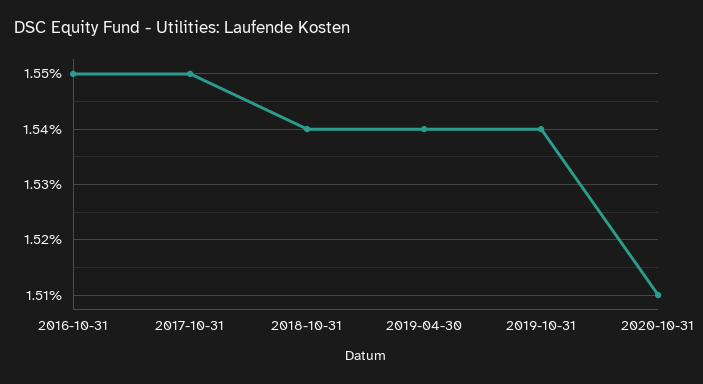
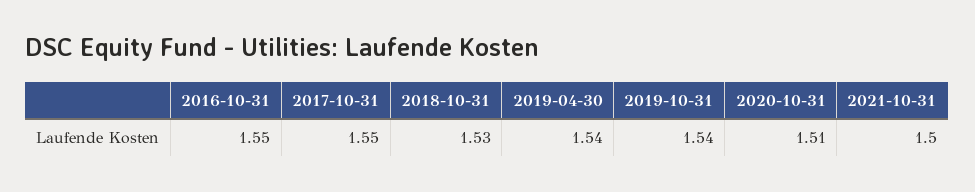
2018-10-31: 1.54 -> 1.53
2021-10-31: none -> 1.5

